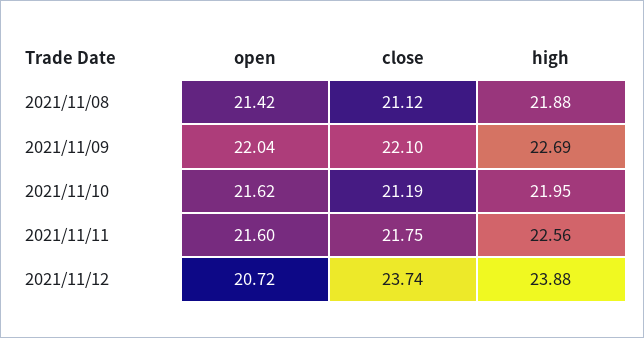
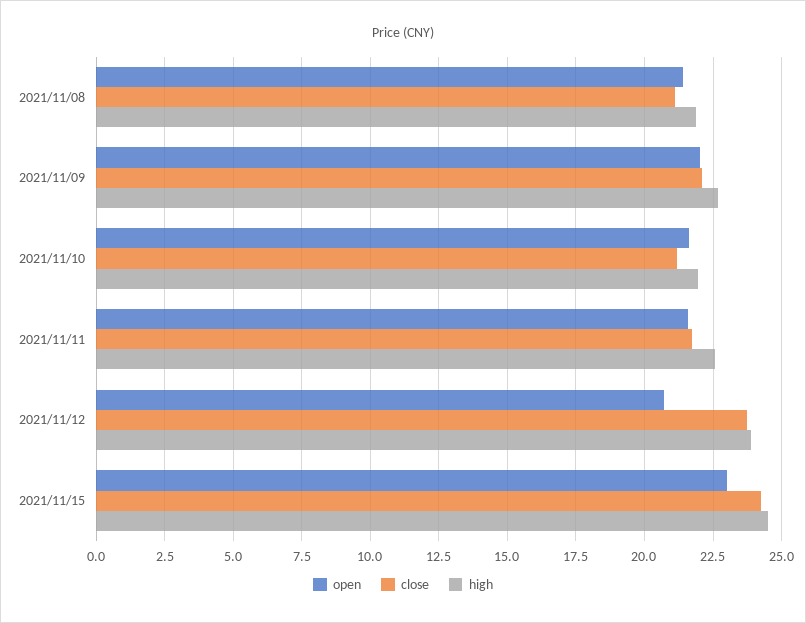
open, 2021/11/15: none -> 23
close, 2021/11/15: none -> 24.25
high, 2021/11/15: none -> 24.5

